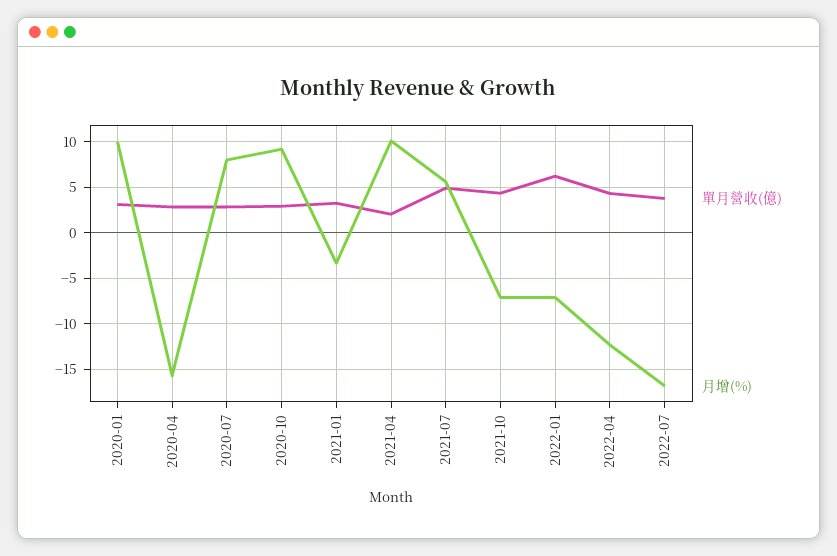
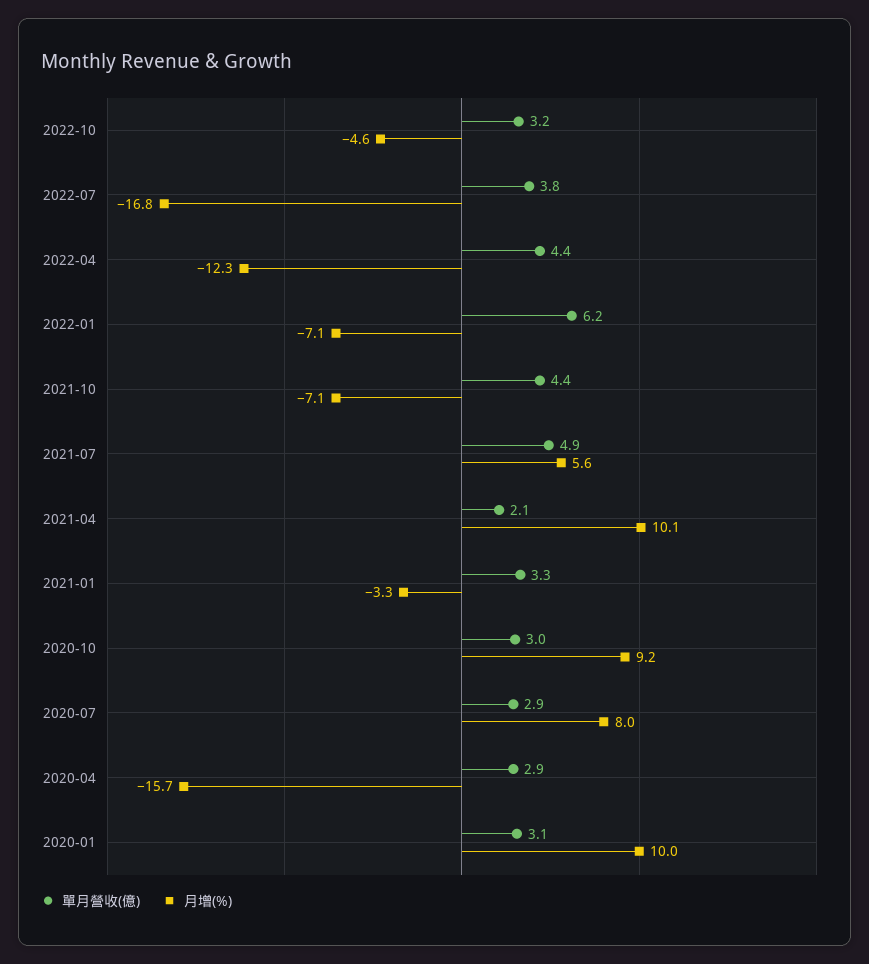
單月營收(億), 2022-10: none -> 3.2
月增(%), 2022-10: none -> -4.6

